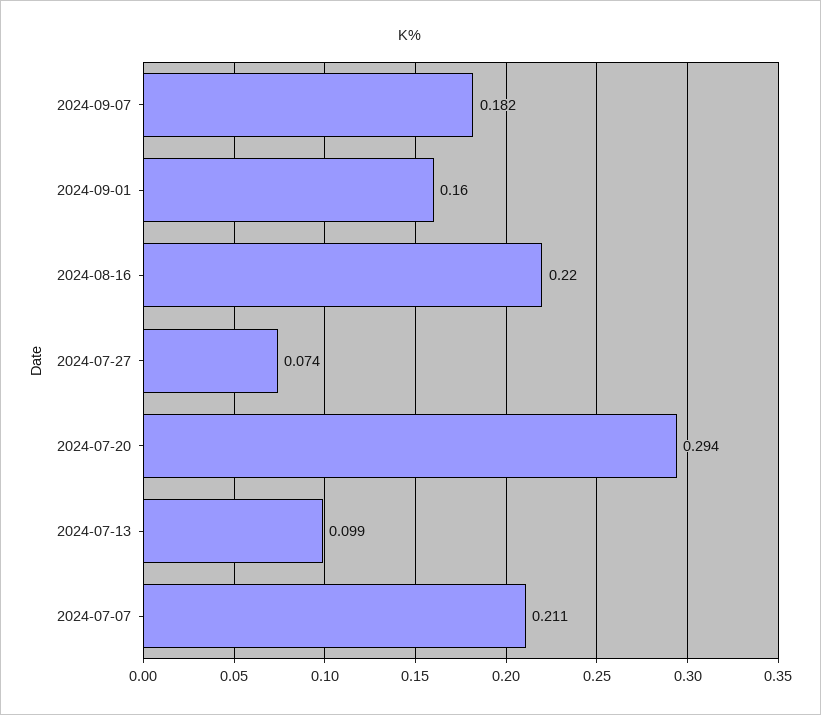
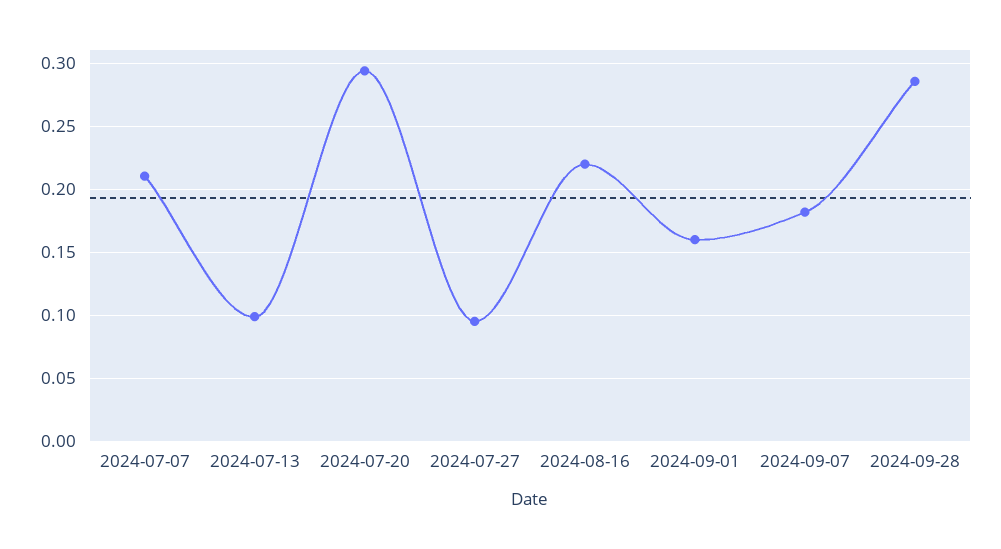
2024-07-27: 0.074 -> 0.095
2024-09-28: none -> 0.285

